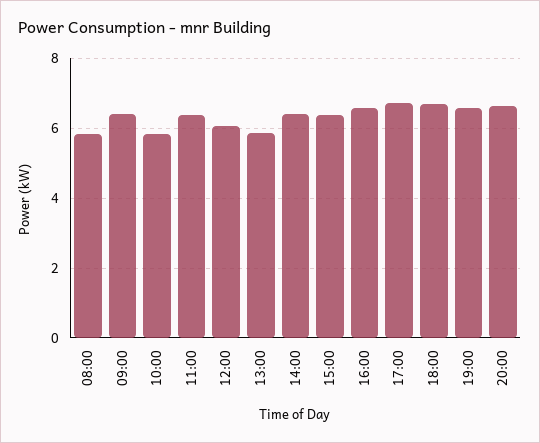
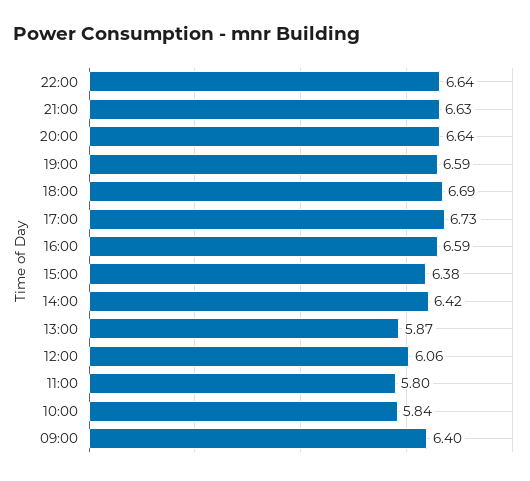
08:00: 5.8 -> none
11:00: 6.4 -> 5.8
22:00: none -> 6.64
21:00: none -> 6.63

